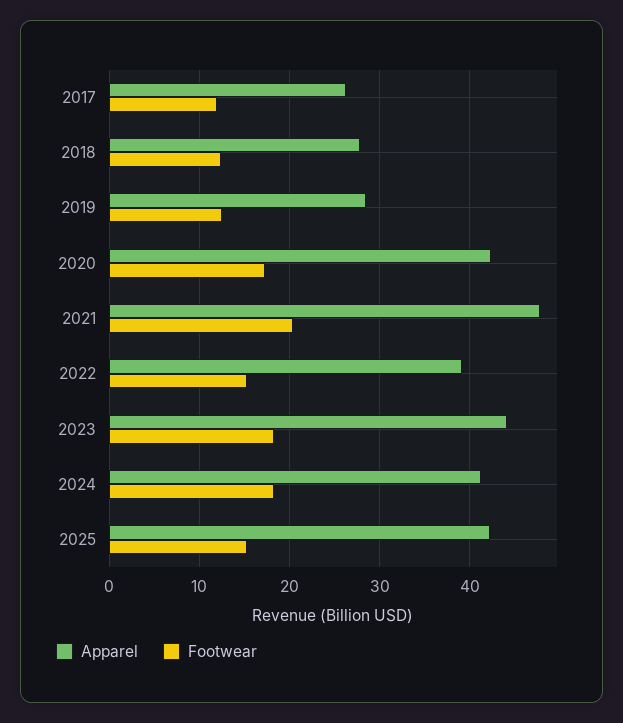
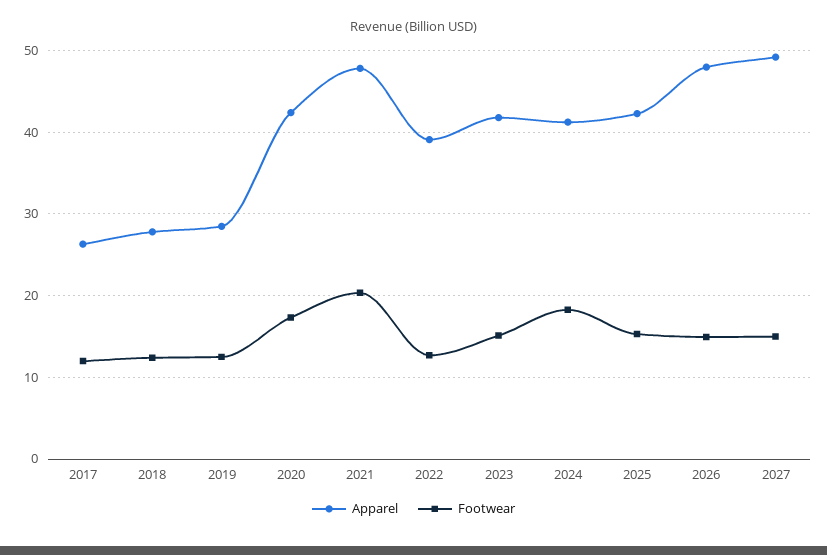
Footwear, 2022: 15 -> 13
Apparel, 2023: 44 -> 42
Footwear, 2023: 18 -> 15
Apparel, 2026: none -> 48
Footwear, 2026: none -> 15
Apparel, 2027: none -> 49
Footwear, 2027: none -> 15

